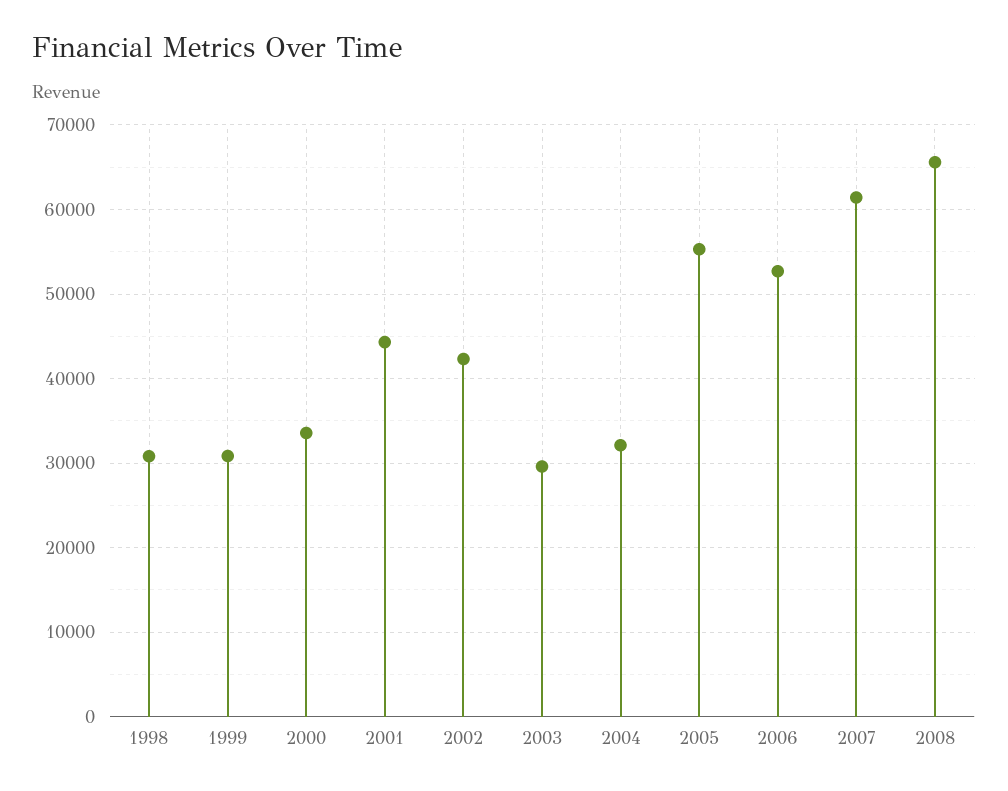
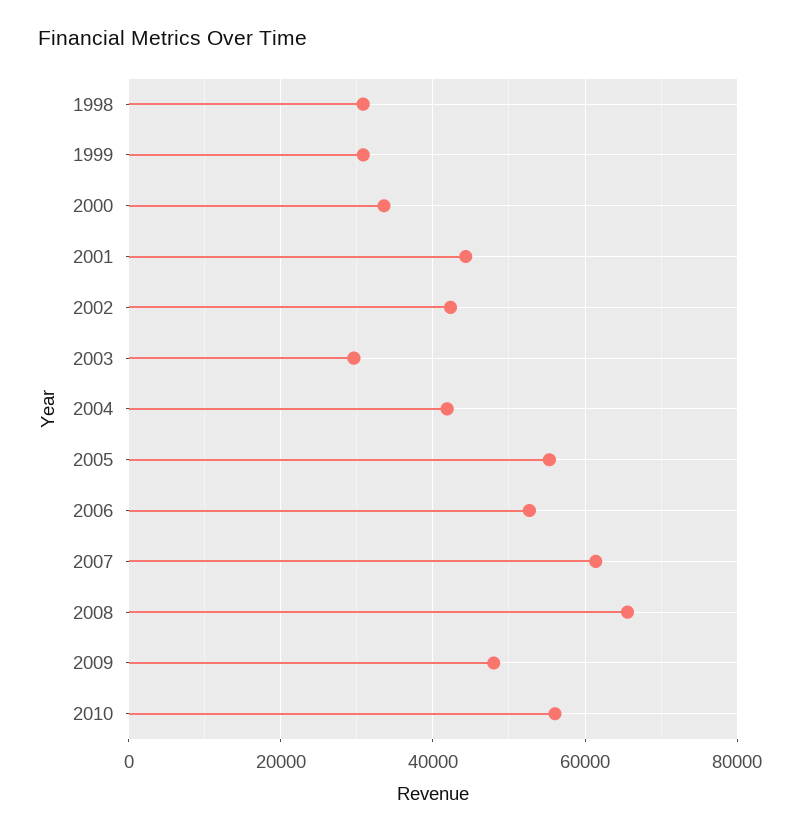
2004: 32000 -> 42000
2009: none -> 48000
2010: none -> 56000

